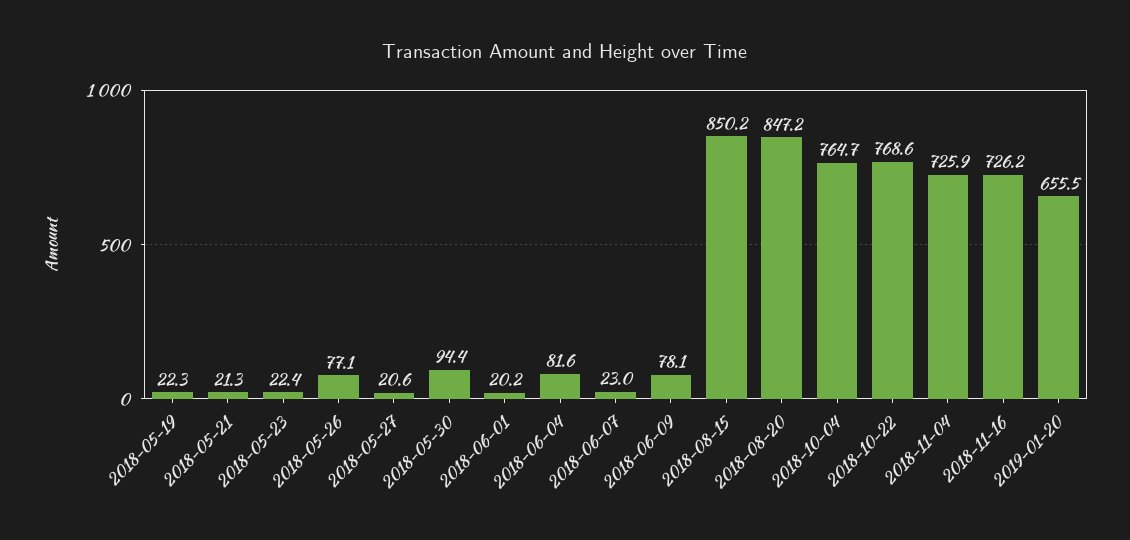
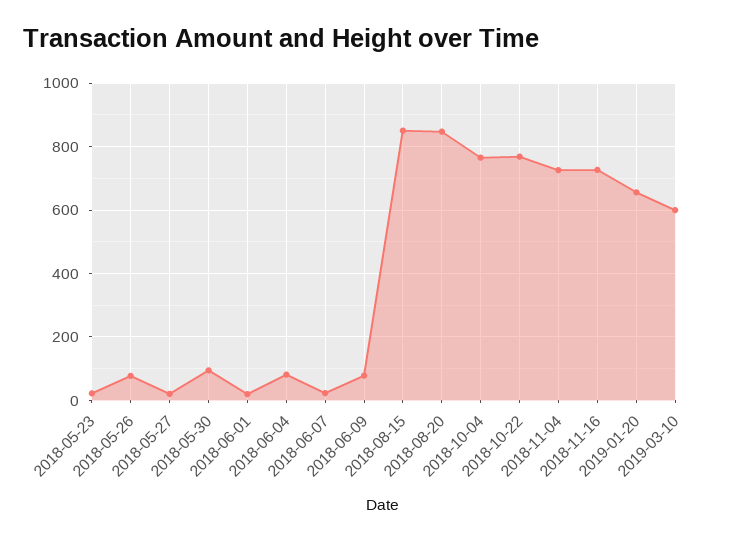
2018-05-19: 22.3 -> none
2018-05-21: 21.3 -> none
2019-03-10: none -> 600

